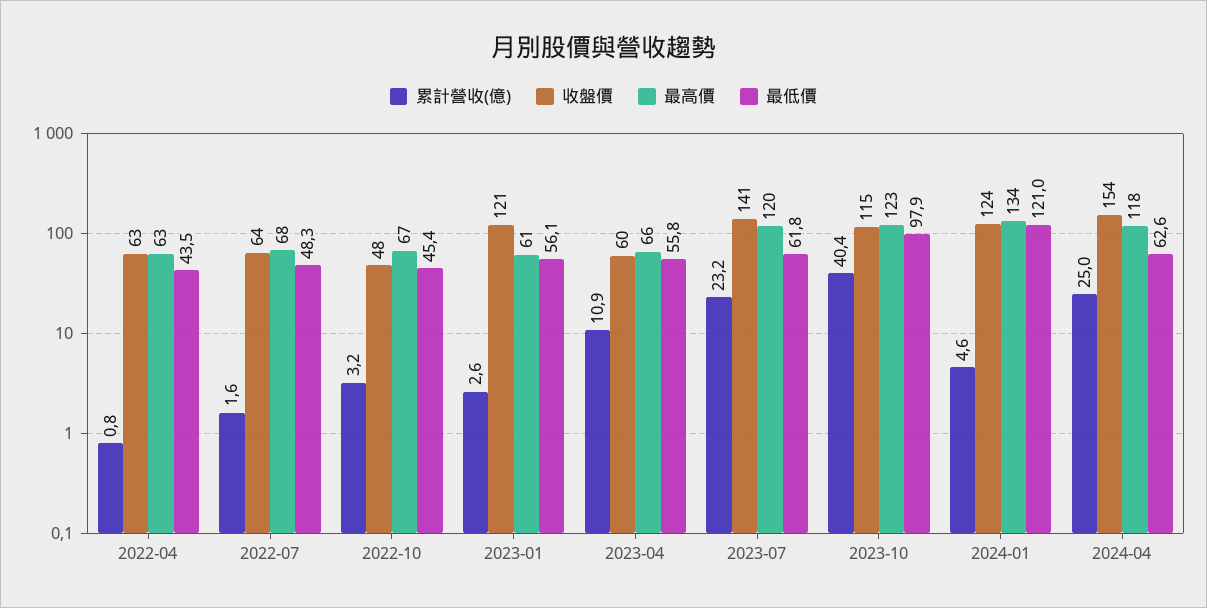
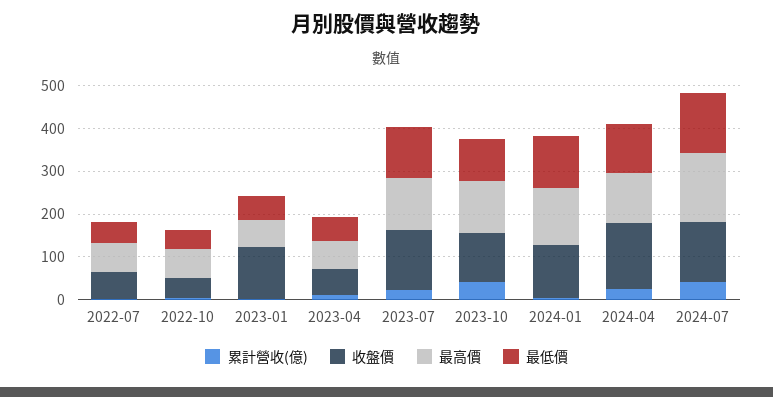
累計營收(億), 2022-04: 0.8 -> none
收盤價, 2022-04: 63 -> none
最高價, 2022-04: 63 -> none
最低價, 2022-04: 43.5 -> none
最低價, 2023-07: 61.8 -> 120
最低價, 2024-04: 62.6 -> 120
累計營收(億), 2024-07: none -> 40
收盤價, 2024-07: none -> 140
最高價, 2024-07: none -> 160
最低價, 2024-07: none -> 140

